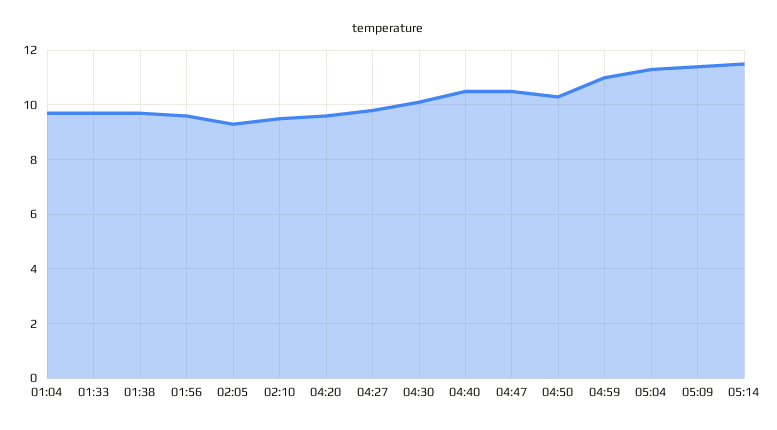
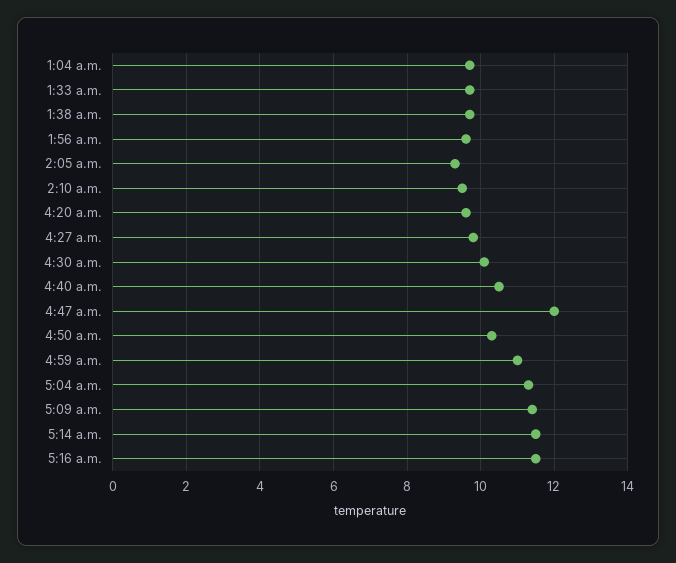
04:47: 10.5 -> 12
5:16 a.m.: none -> 11.5

